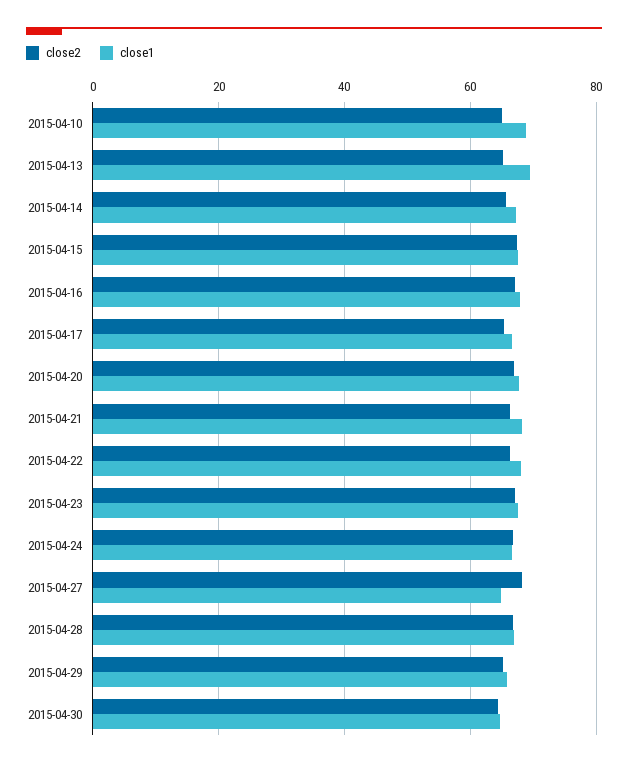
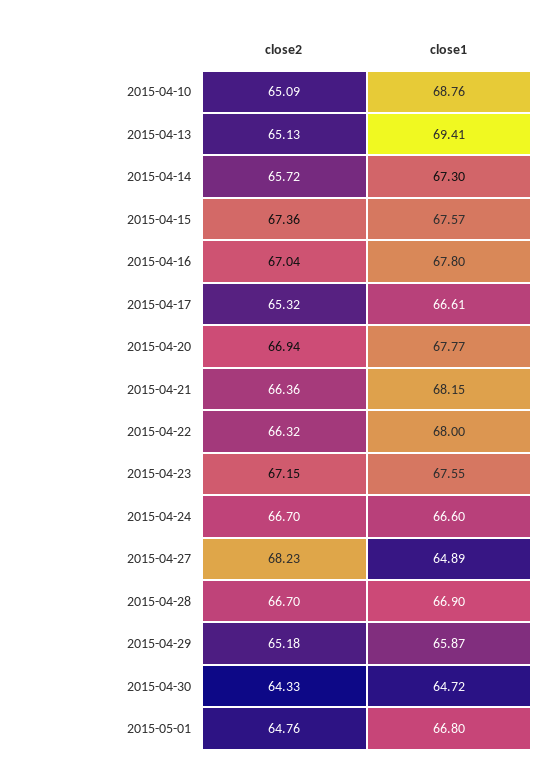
close2, 2015-05-01: none -> 64.76
close1, 2015-05-01: none -> 66.8

